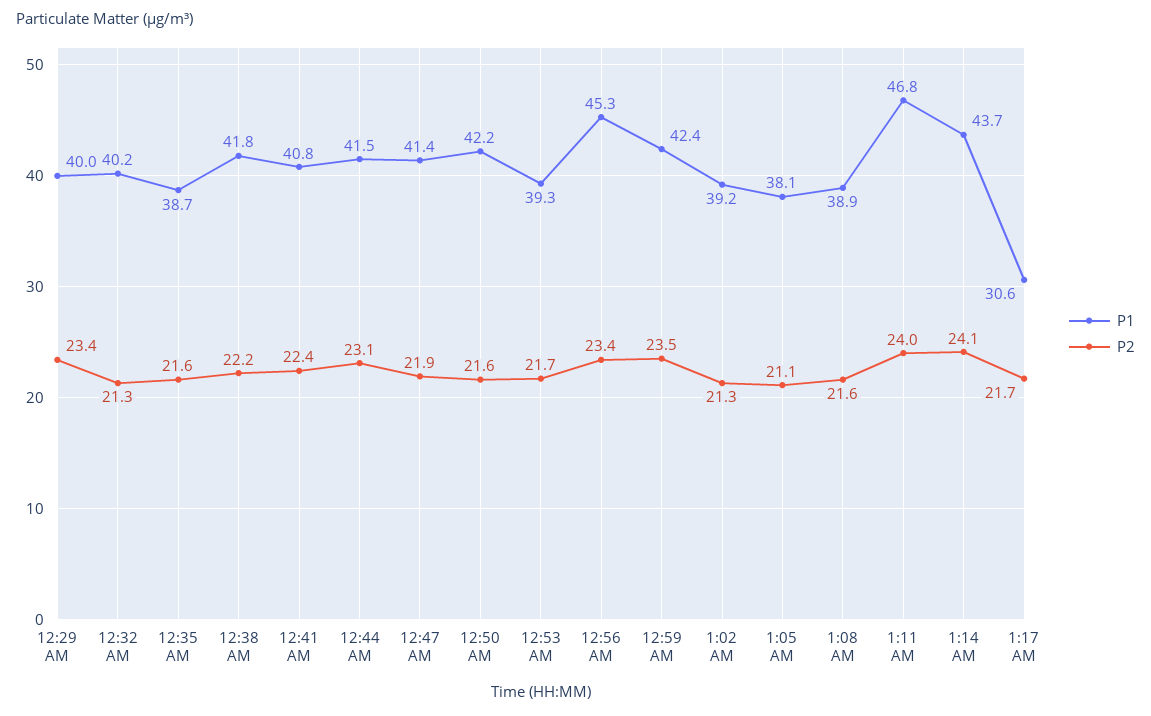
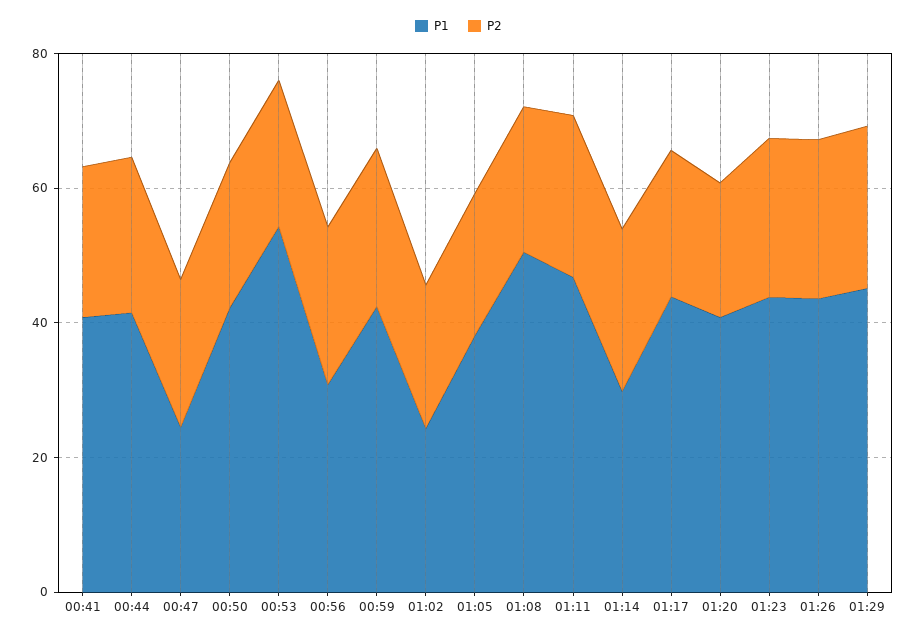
P1, 12:29 AM: 40 -> none
P2, 12:29 AM: 23.4 -> none
P1, 12:32 AM: 40.2 -> none
P2, 12:32 AM: 21.3 -> none
P1, 12:35 AM: 38.7 -> none
P2, 12:35 AM: 21.6 -> none
P1, 12:38 AM: 41.8 -> none
P2, 12:38 AM: 22.2 -> none
P1, 12:47 AM: 41.4 -> 25
P1, 12:53 AM: 39.3 -> 55
P1, 12:56 AM: 45.3 -> 30
P1, 1:02 AM: 39.2 -> 25
P1, 1:08 AM: 38.9 -> 50
P1, 1:14 AM: 43.7 -> 30
P1, 1:17 AM: 30.6 -> 45
P1, 01:20: none -> 40
P2, 01:20: none -> 20
P1, 01:23: none -> 45
P2, 01:23: none -> 25
P1, 01:26: none -> 45
P2, 01:26: none -> 25
P1, 01:29: none -> 45
P2, 01:29: none -> 25

